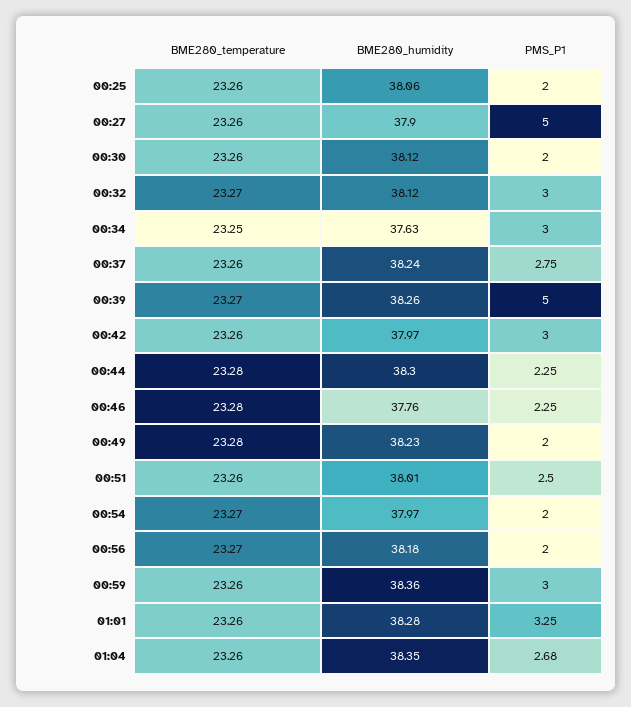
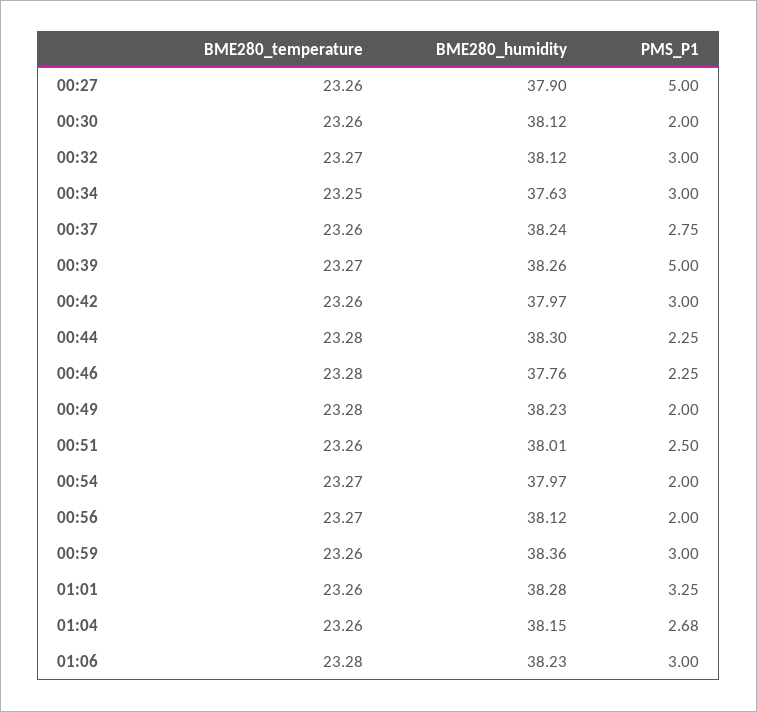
BME280_temperature, 00:25: 23.26 -> none
BME280_humidity, 00:25: 38.06 -> none
PMS_P1, 00:25: 2 -> none
BME280_humidity, 00:56: 38.18 -> 38.12
BME280_humidity, 01:04: 38.35 -> 38.15
BME280_temperature, 01:06: none -> 23.28
BME280_humidity, 01:06: none -> 38.23
PMS_P1, 01:06: none -> 3

